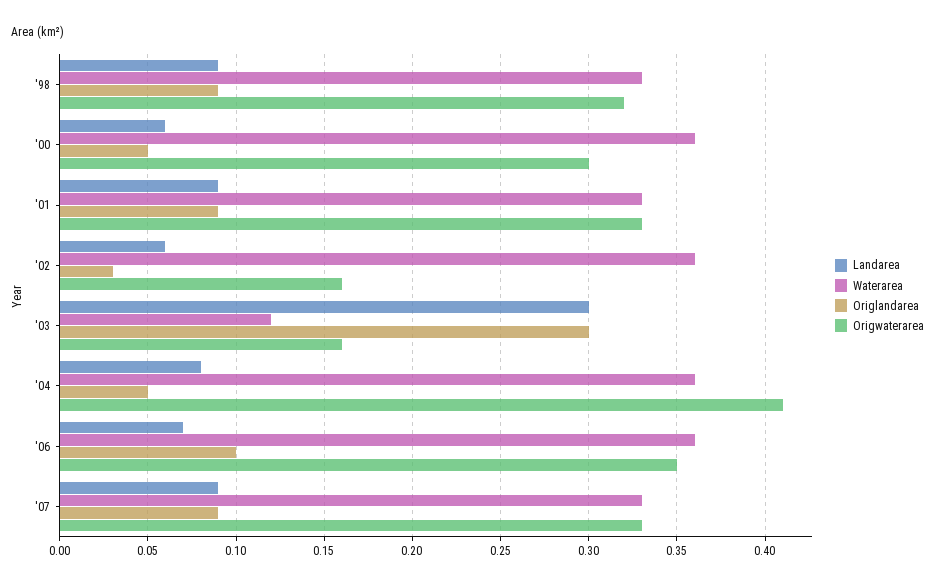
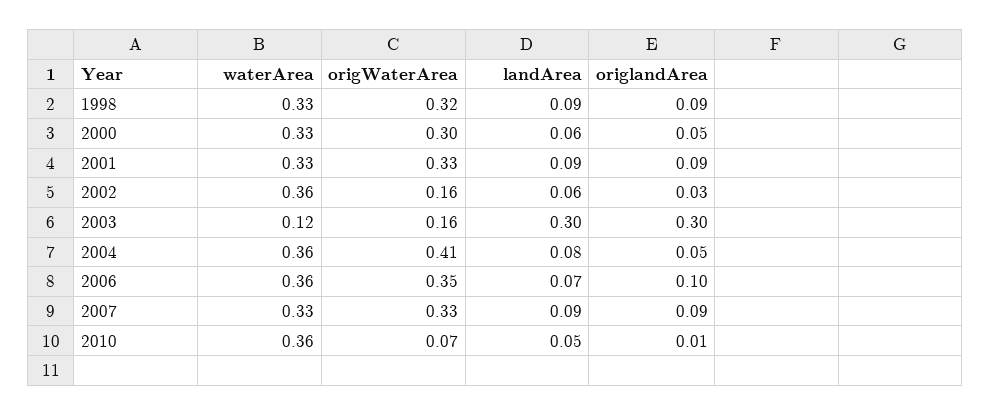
Waterarea, '00: 0.36 -> 0.33
Waterarea, 2010: none -> 0.36
Origwaterarea, 2010: none -> 0.07
Landarea, 2010: none -> 0.05
Origlandarea, 2010: none -> 0.01

